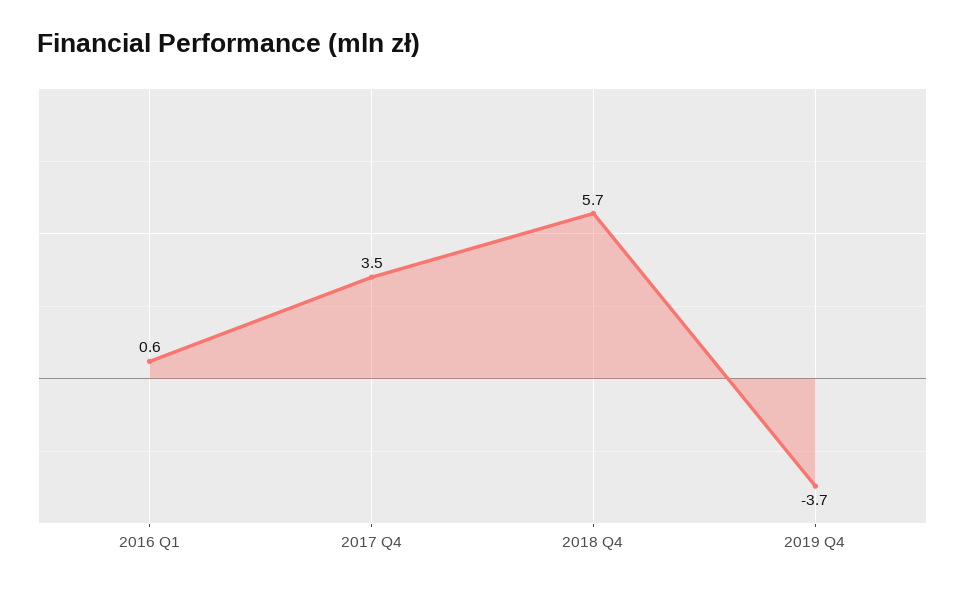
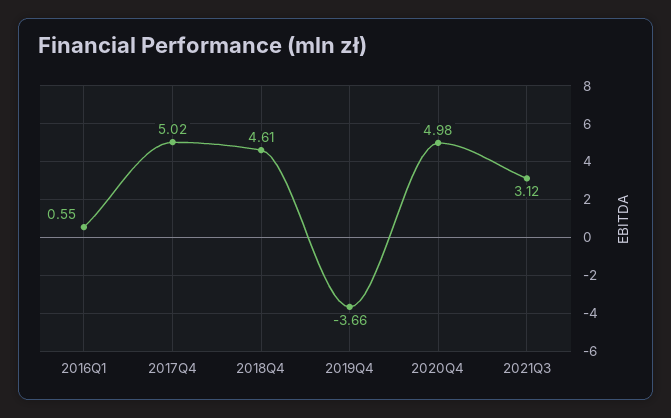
2017 Q4: 3.5 -> 5.02
2018 Q4: 5.7 -> 4.61
2020Q4: none -> 4.98
2021Q3: none -> 3.12

